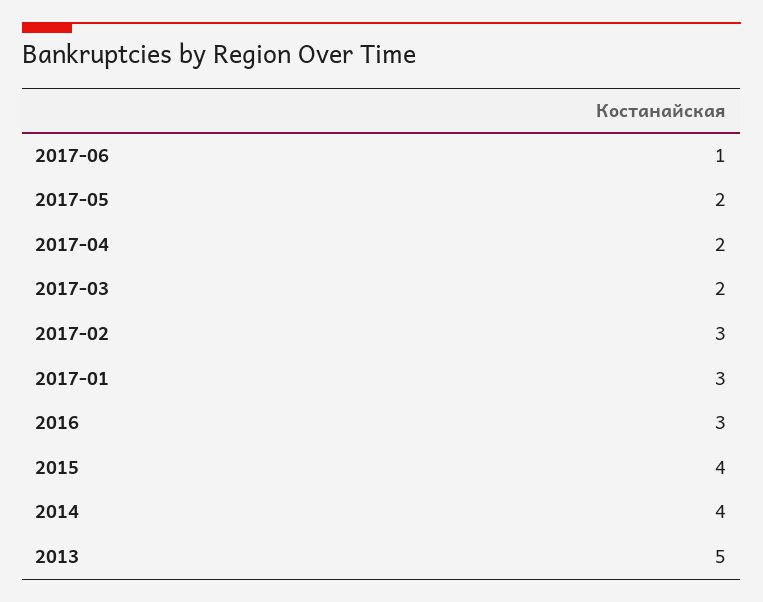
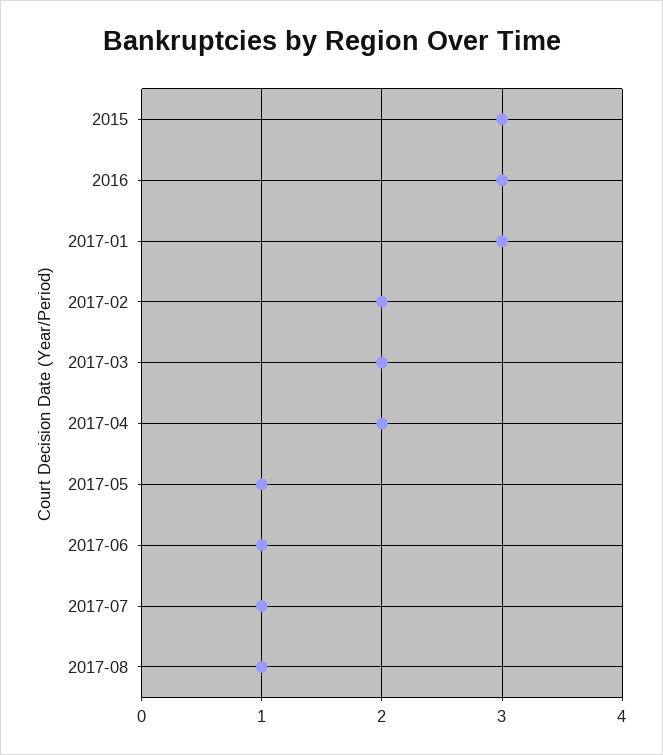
2017-05: 2 -> 1
2017-02: 3 -> 2
2015: 4 -> 3
2014: 4 -> none
2013: 5 -> none
2017-07: none -> 1
2017-08: none -> 1

